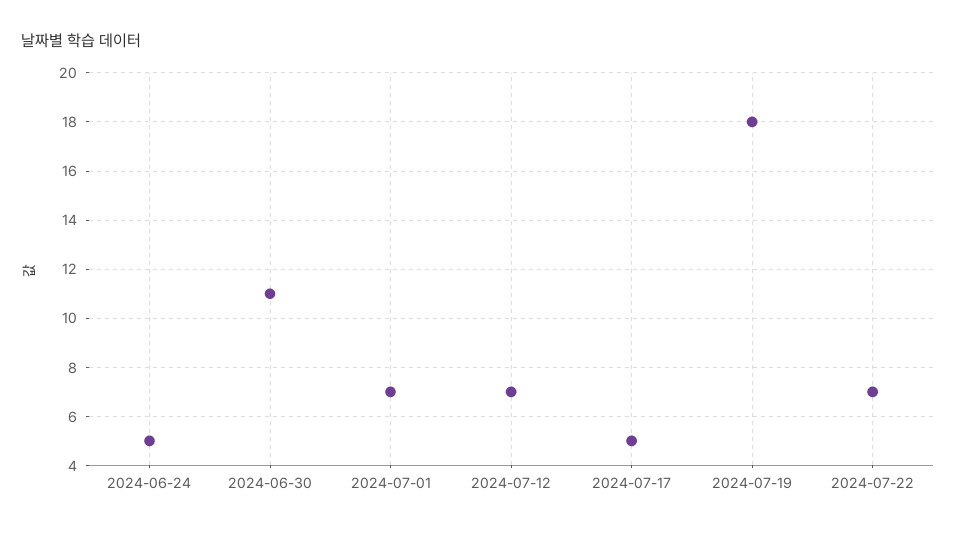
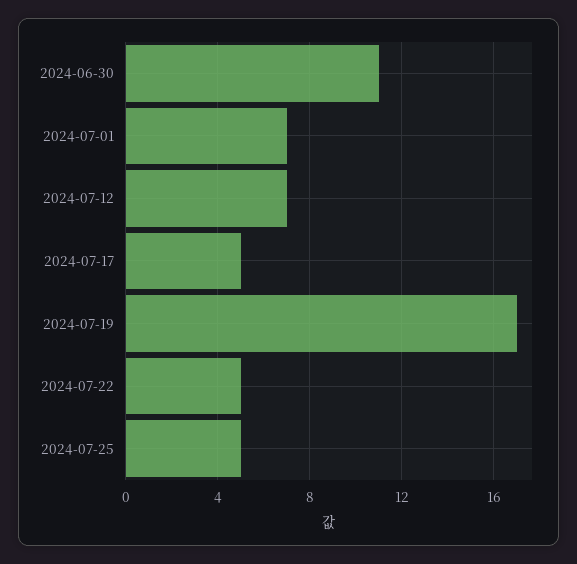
2024-06-24: 5 -> none
2024-07-19: 18 -> 17
2024-07-22: 7 -> 5
2024-07-25: none -> 5

